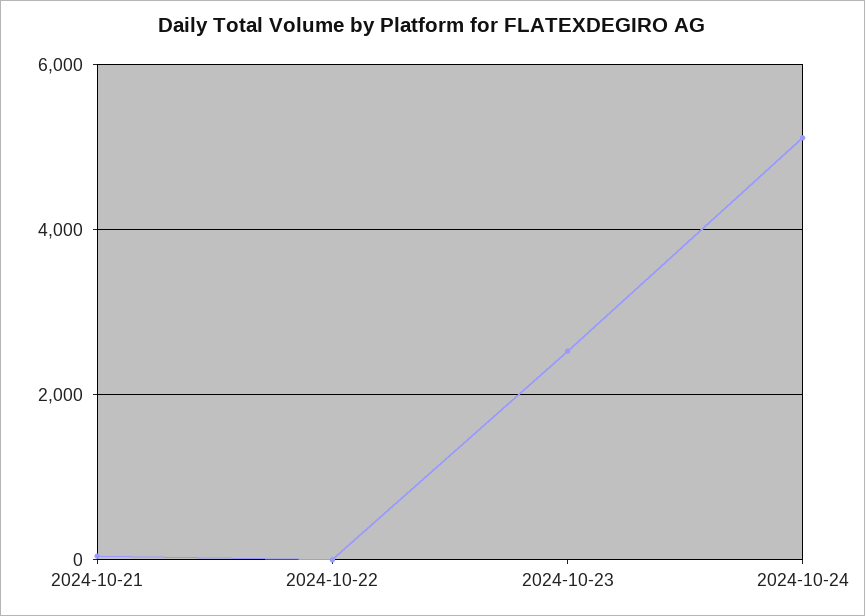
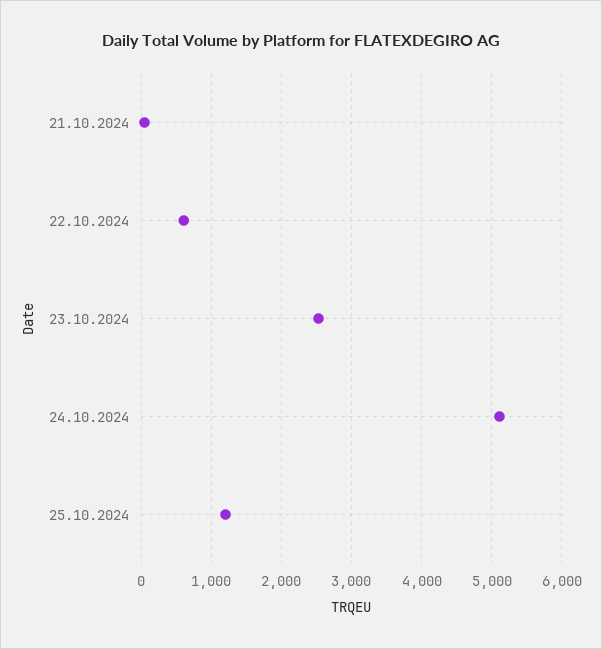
2024-10-22: 0 -> 600
25.10.2024: none -> 1200

